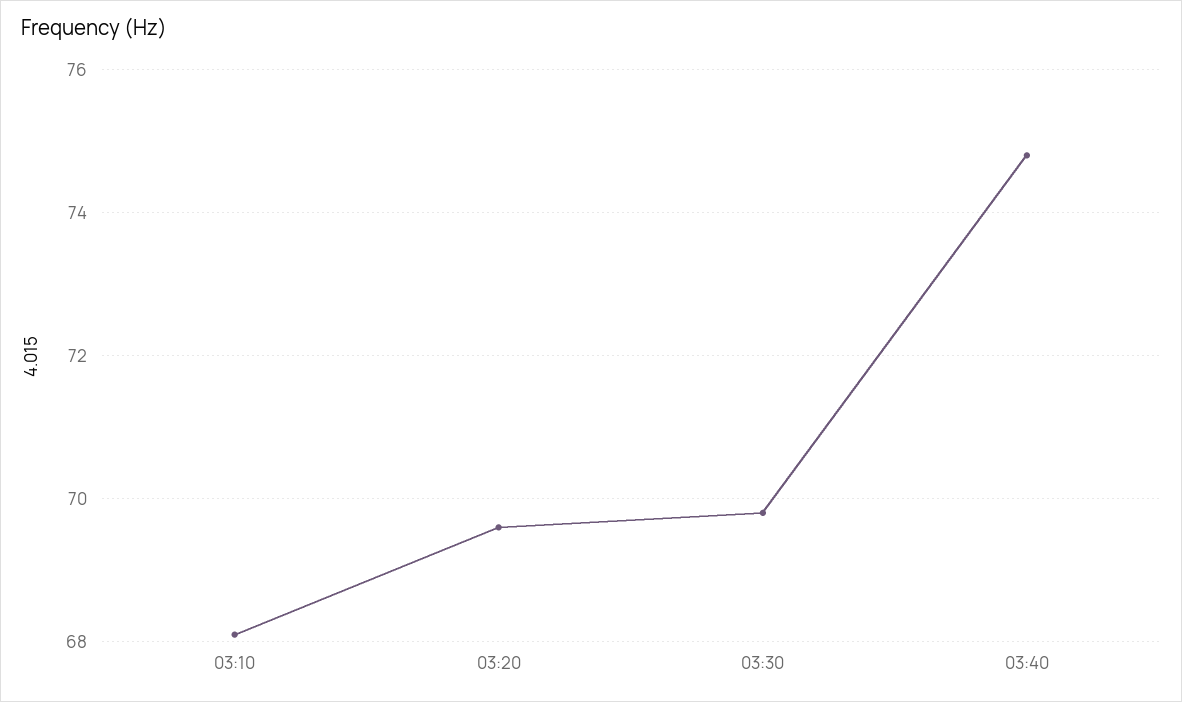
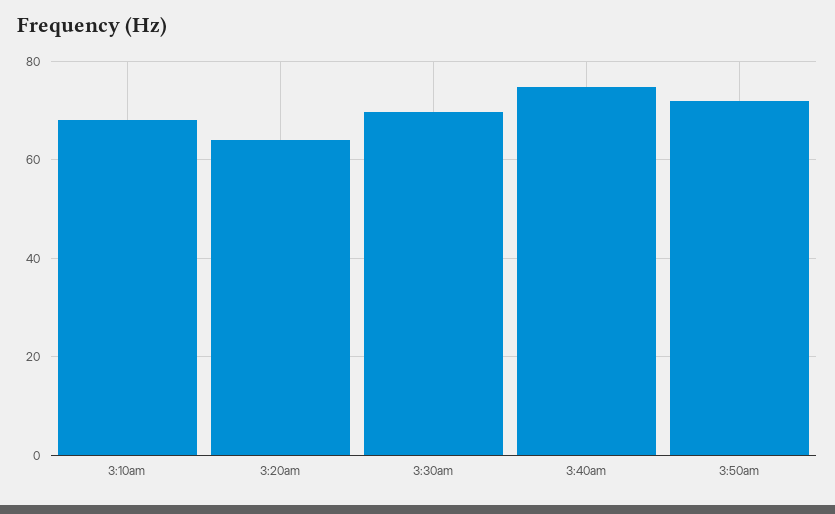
03:20: 69.5 -> 64
3:50am: none -> 72

